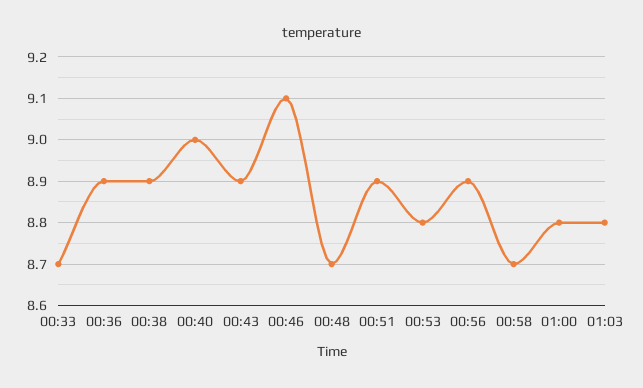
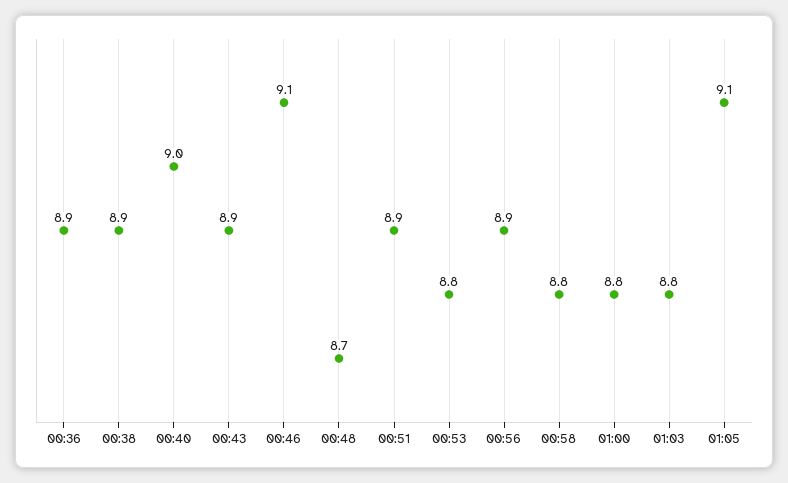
00:33: 8.7 -> none
00:58: 8.7 -> 8.8
01:05: none -> 9.1

